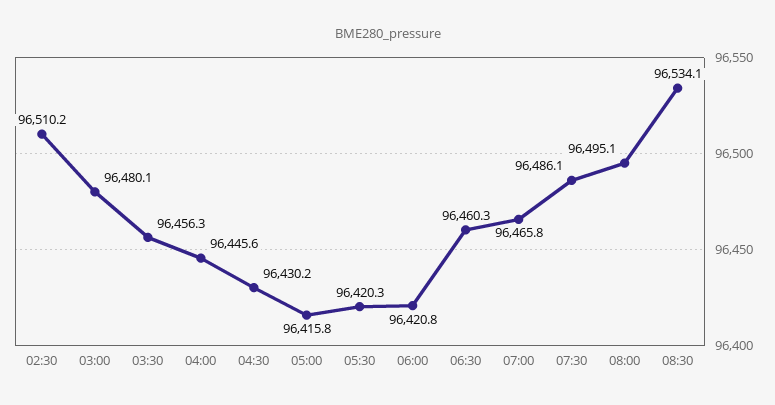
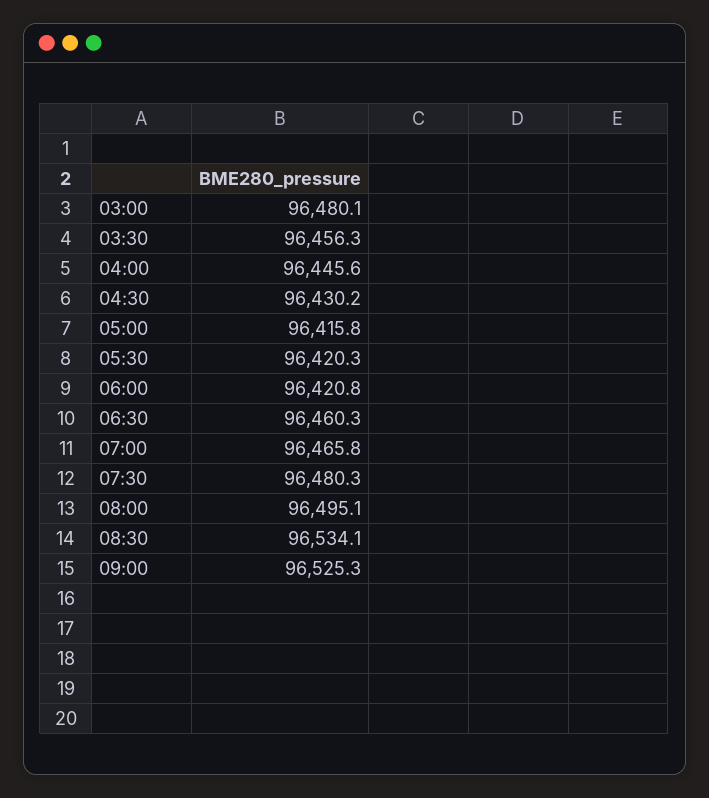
02:30: 96510.2 -> none
07:30: 96486.1 -> 96480.3
09:00: none -> 96525.3

